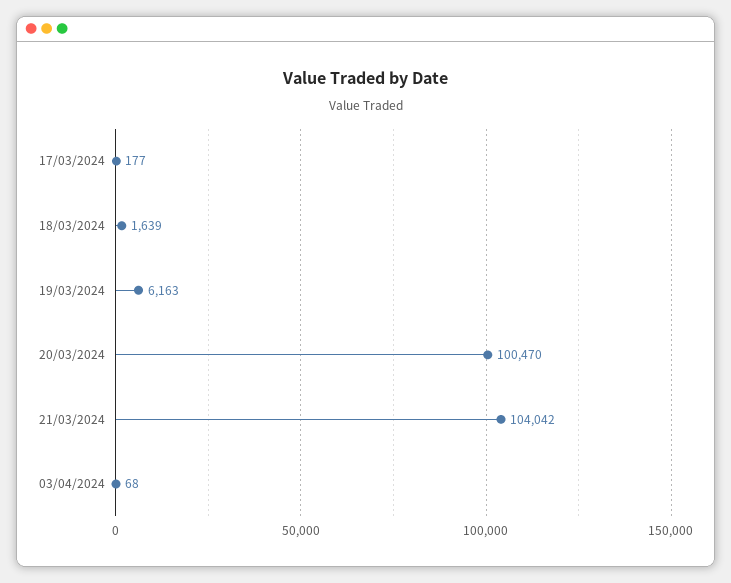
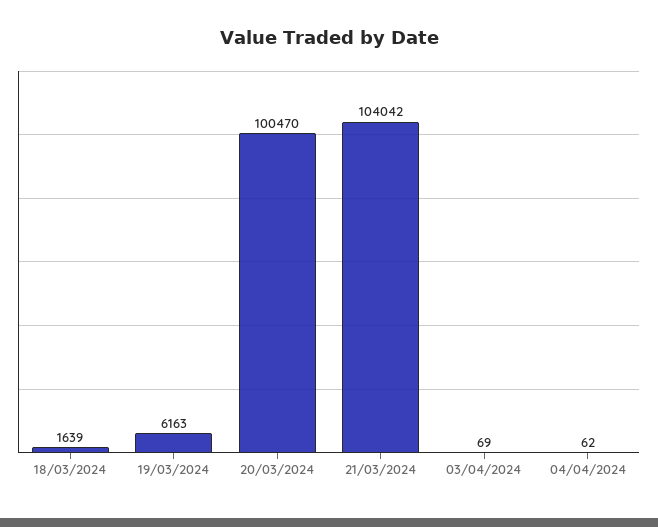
17/03/2024: 177 -> none
03/04/2024: 68 -> 69
04/04/2024: none -> 62

